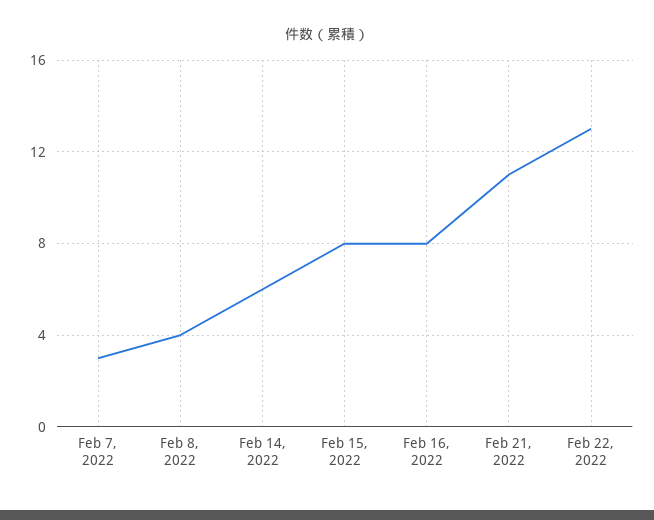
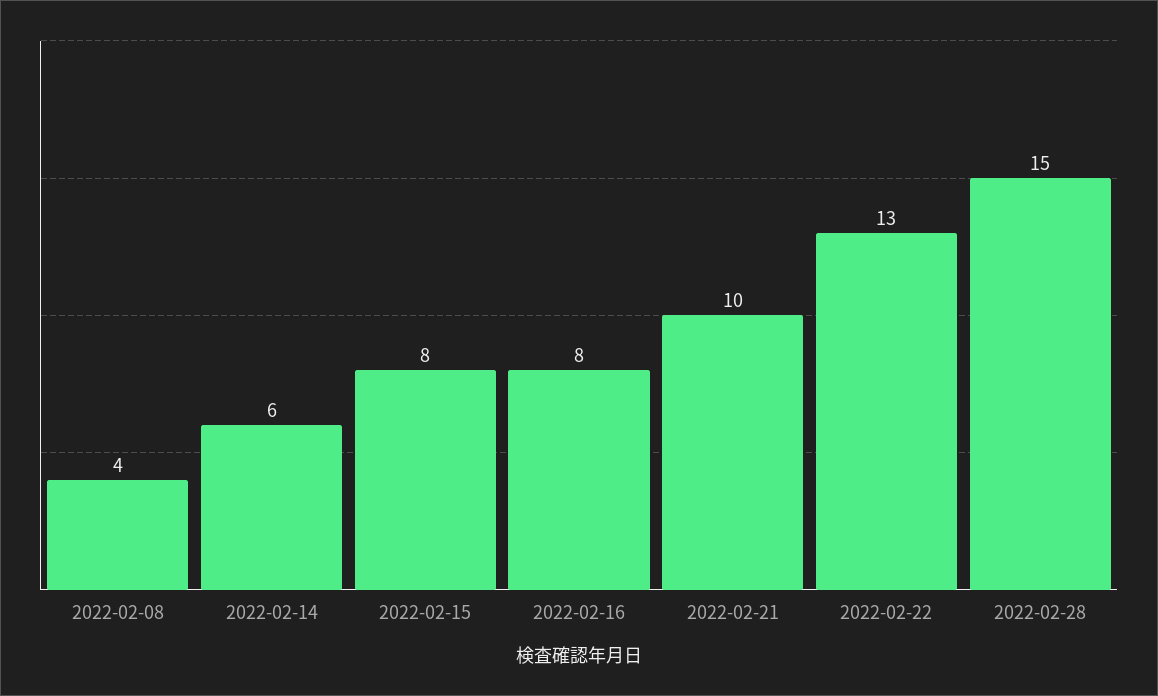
Feb 7, 2022: 3 -> none
Feb 21, 2022: 11 -> 10
2022-02-28: none -> 15

